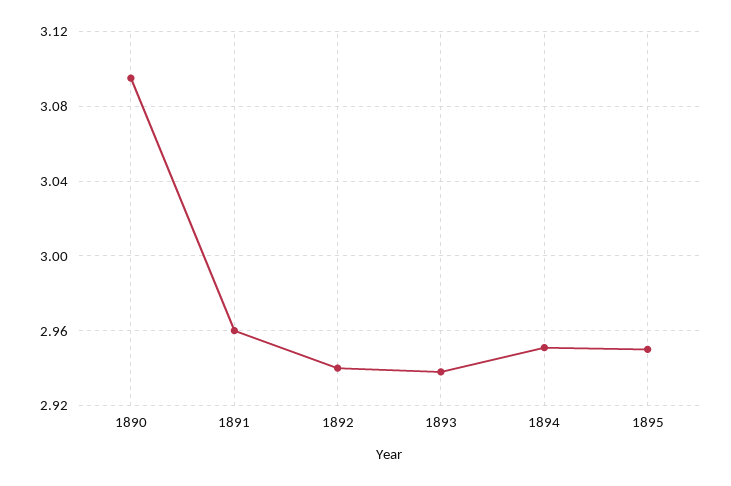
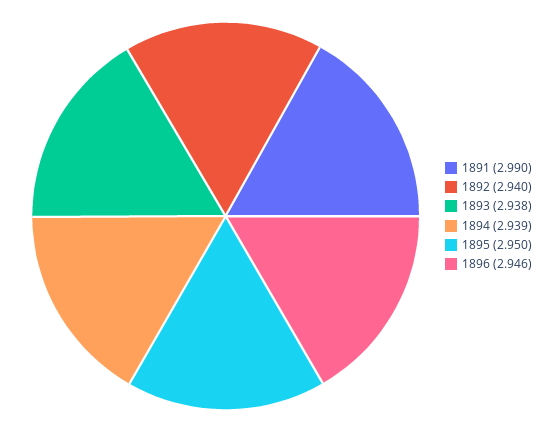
1890: 3.095 -> none
1891: 2.96 -> 2.99
1894: 2.95 -> 2.939
1896: none -> 2.946

